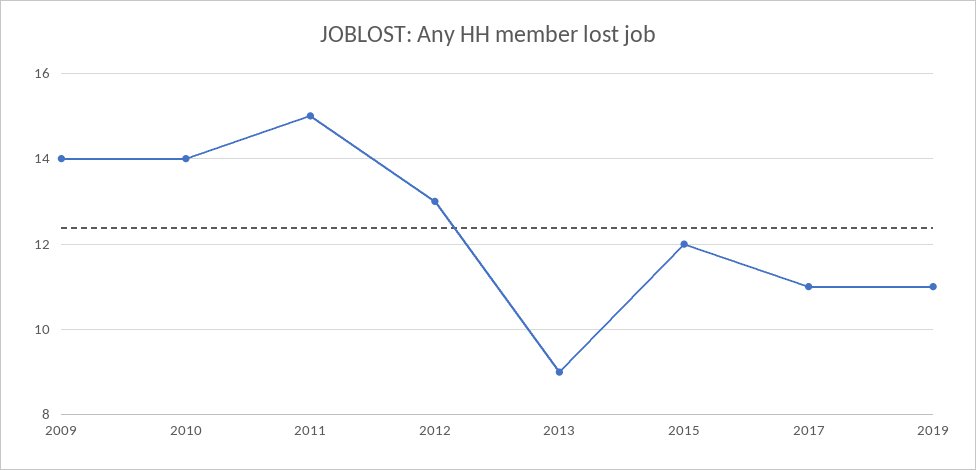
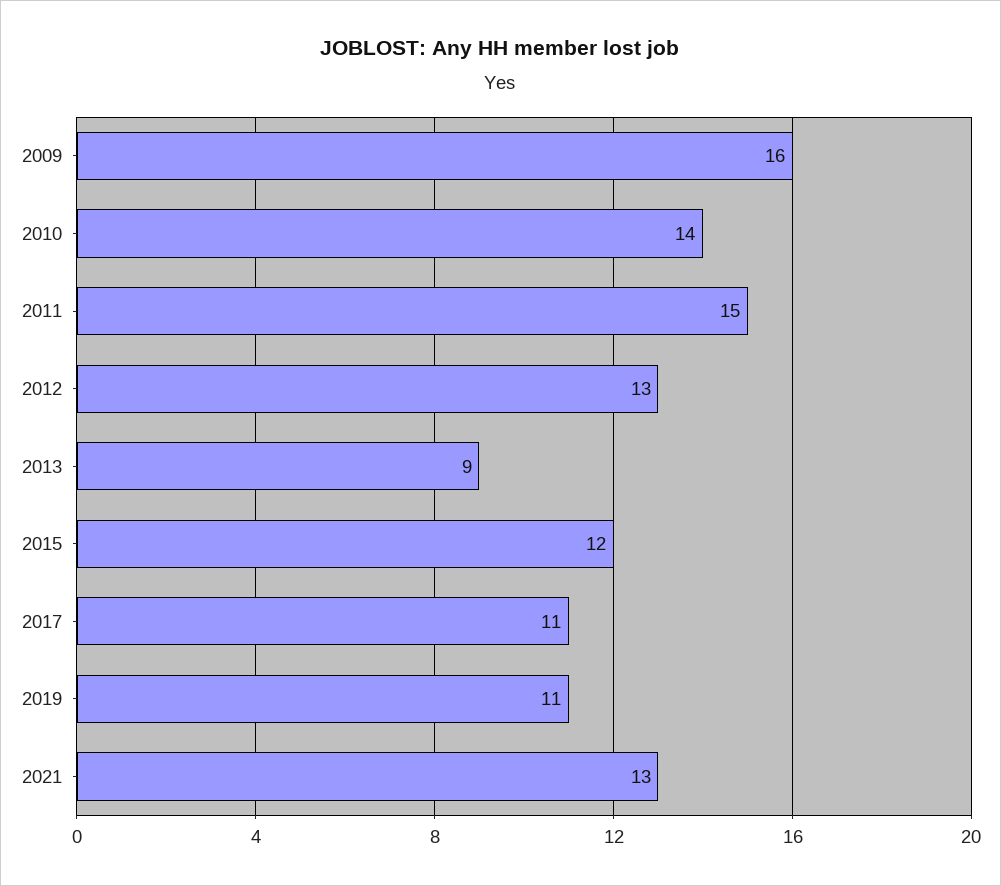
2009: 14 -> 16
2021: none -> 13

